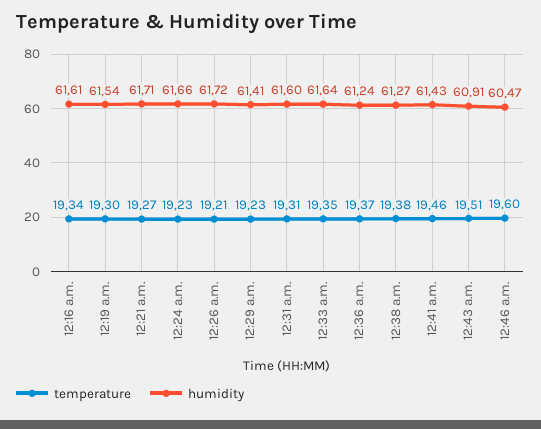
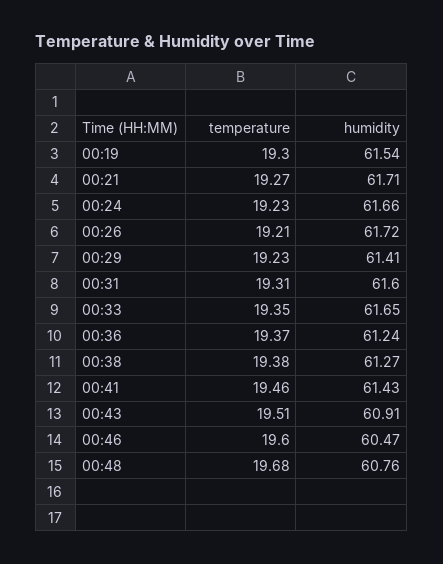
temperature, 12:16 a.m.: 19.34 -> none
humidity, 12:16 a.m.: 61.61 -> none
humidity, 12:33 a.m.: 61.64 -> 61.65
temperature, 00:48: none -> 19.68
humidity, 00:48: none -> 60.76

